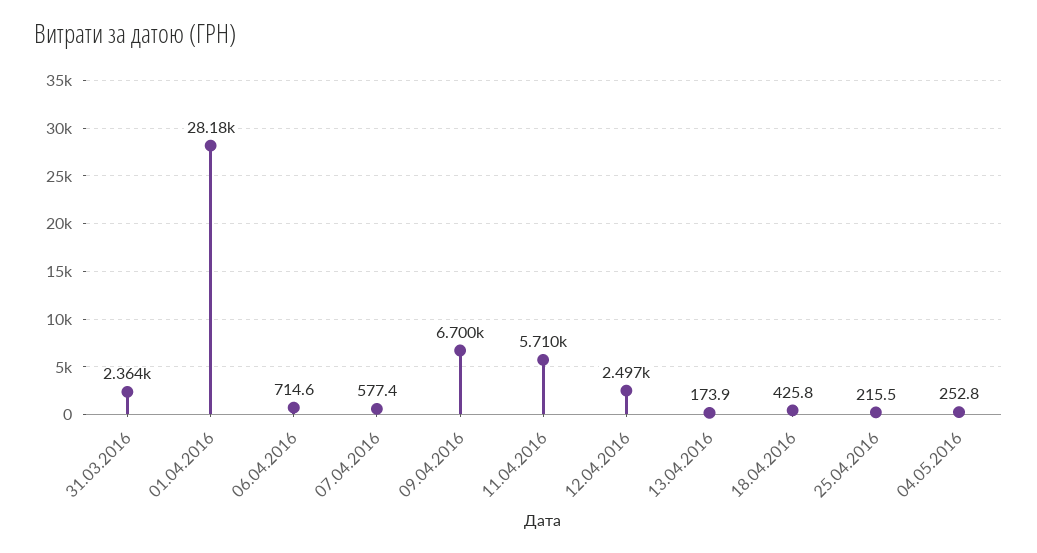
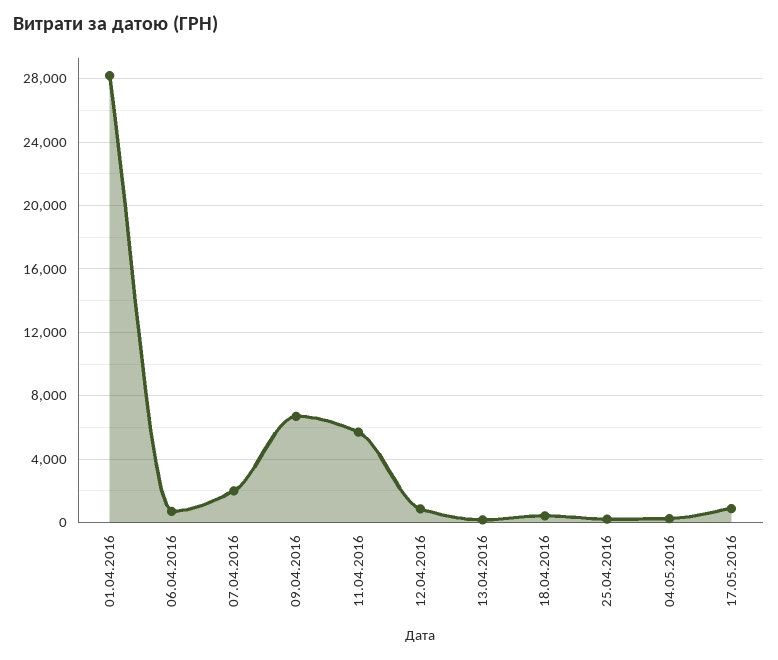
31.03.2016: 2364 -> none
07.04.2016: 577.4 -> 2000
12.04.2016: 2497 -> 1000
17.05.2016: none -> 1000

